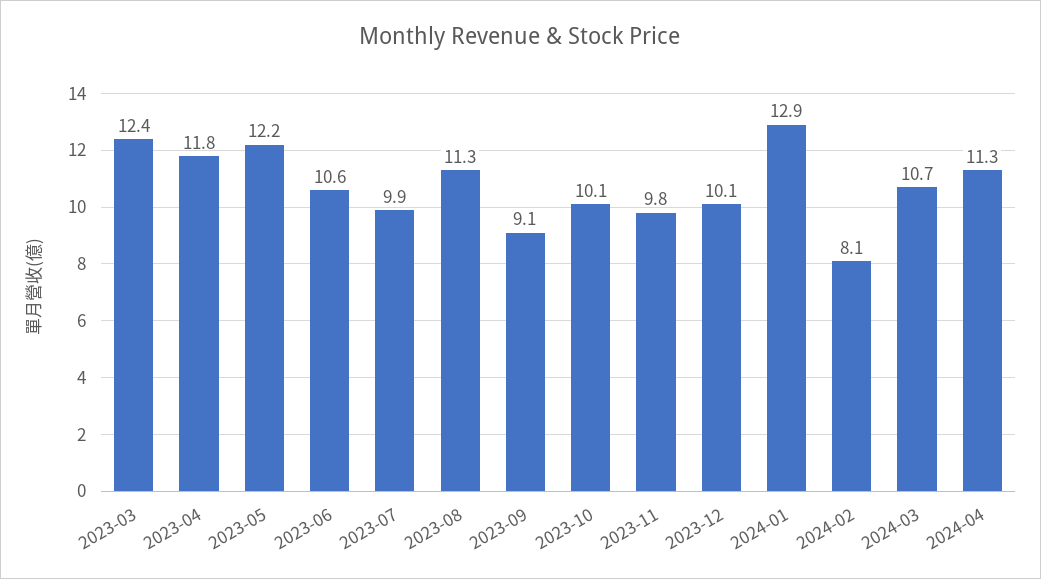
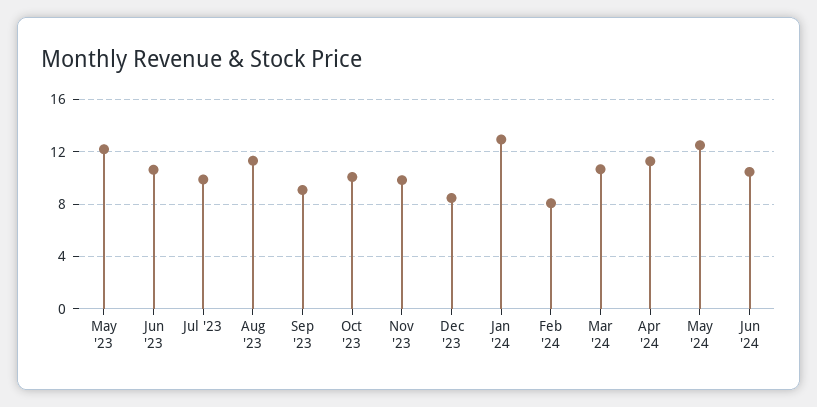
2023-03: 12.4 -> none
2023-04: 11.8 -> none
2023-12: 10.1 -> 8.5
May '24: none -> 12.5
Jun '24: none -> 10.5

